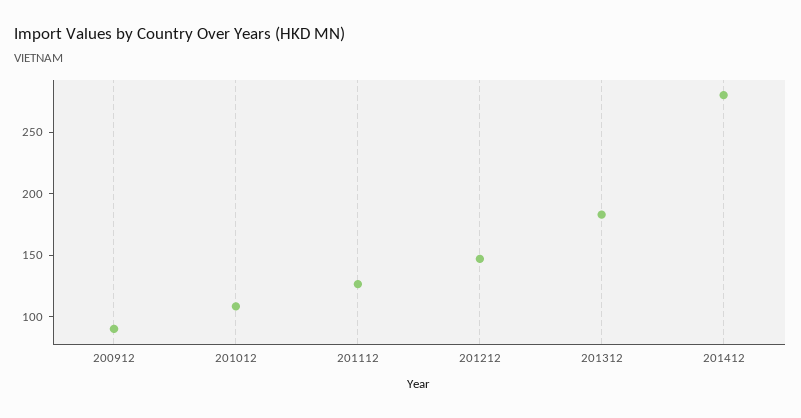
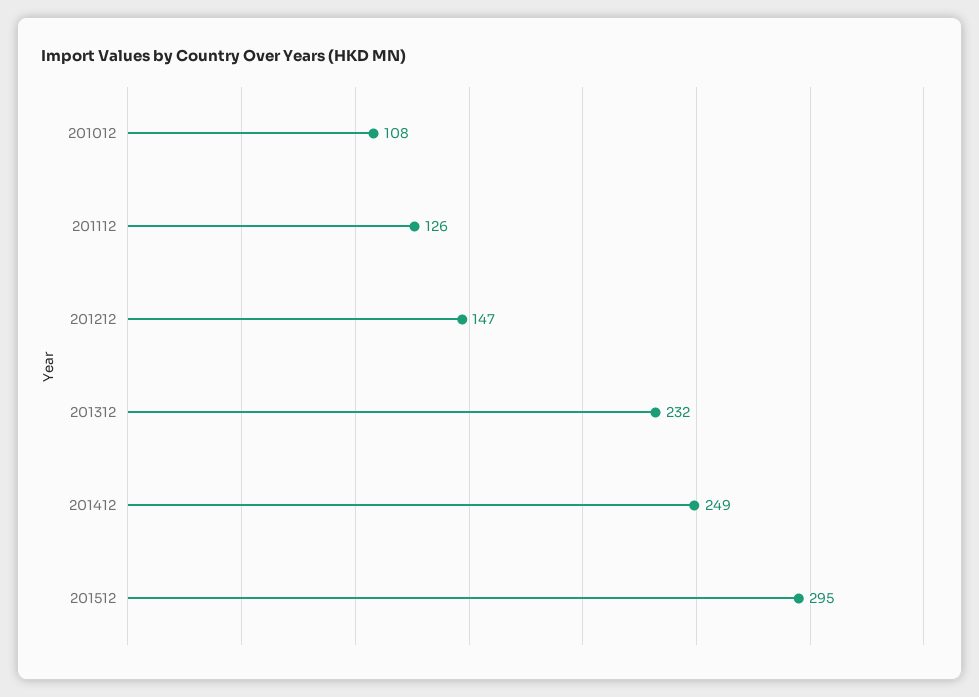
200912: 90 -> none
201312: 180 -> 232
201412: 280 -> 249
201512: none -> 295

